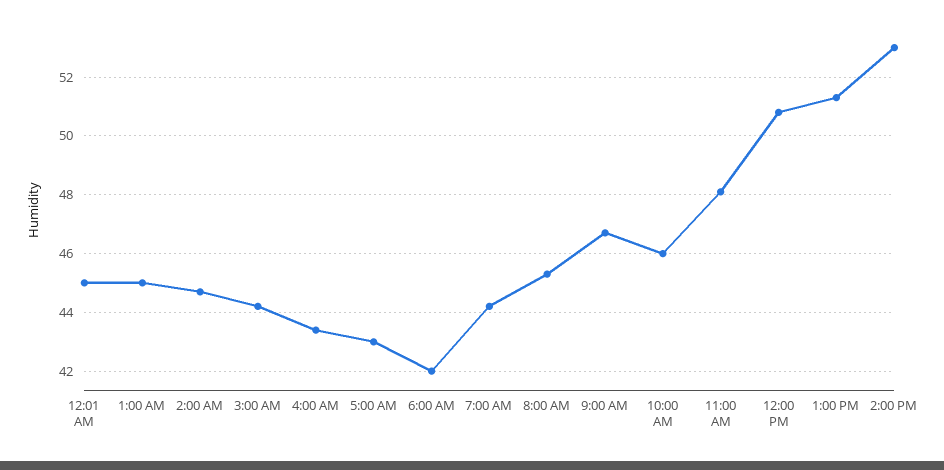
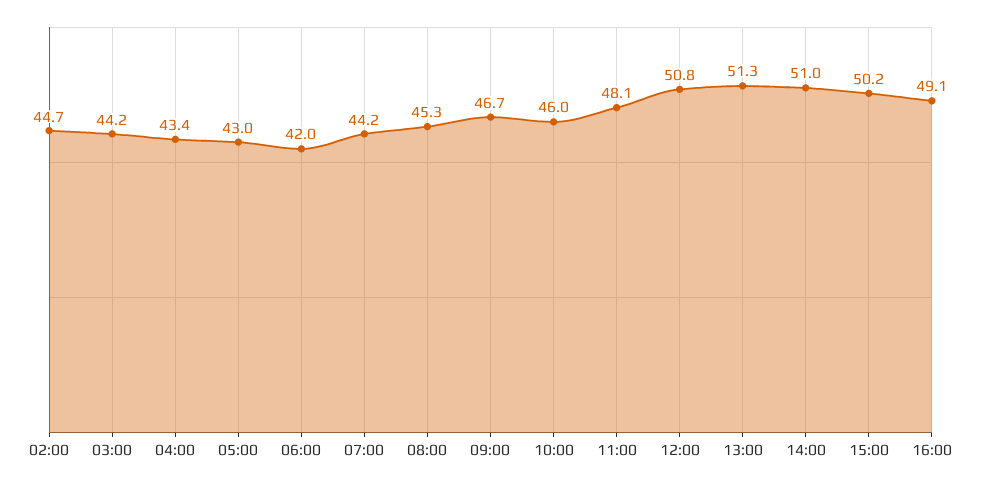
12:01 AM: 45 -> none
1:00 AM: 45 -> none
2:00 PM: 53 -> 51
15:00: none -> 50.2
16:00: none -> 49.1

